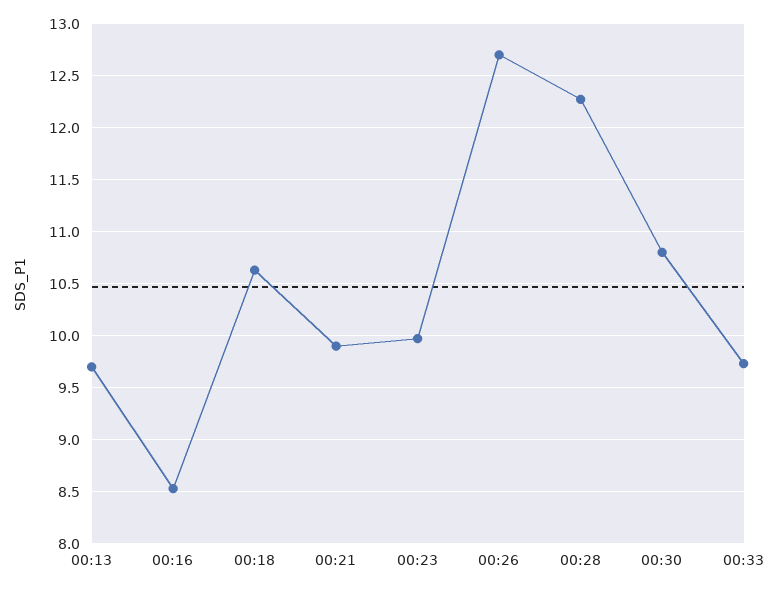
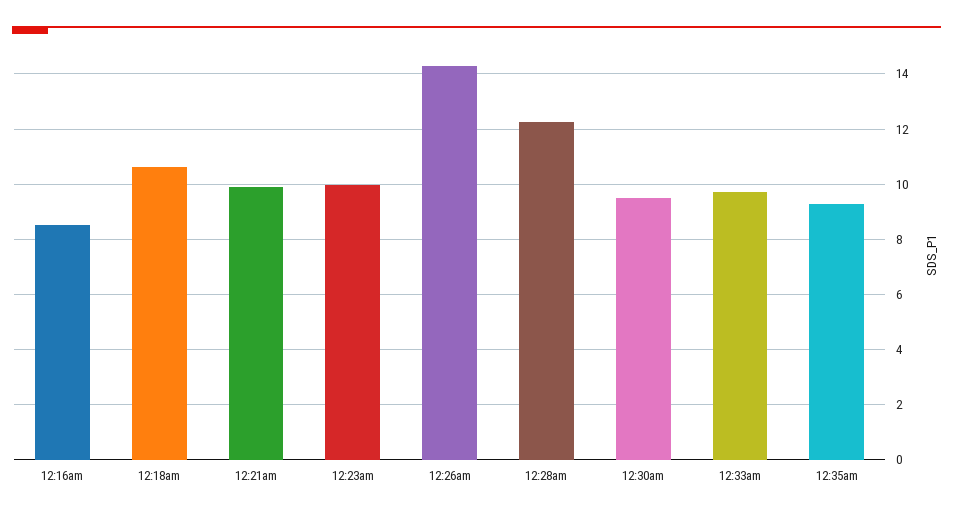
00:13: 9.7 -> none
00:26: 12.7 -> 14.25
00:30: 10.8 -> 9.5
12:35am: none -> 9.25

